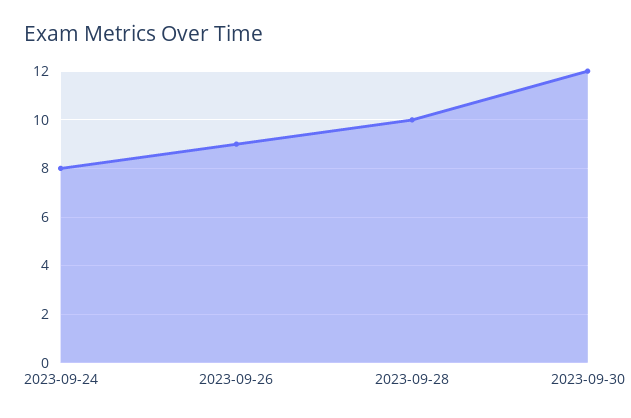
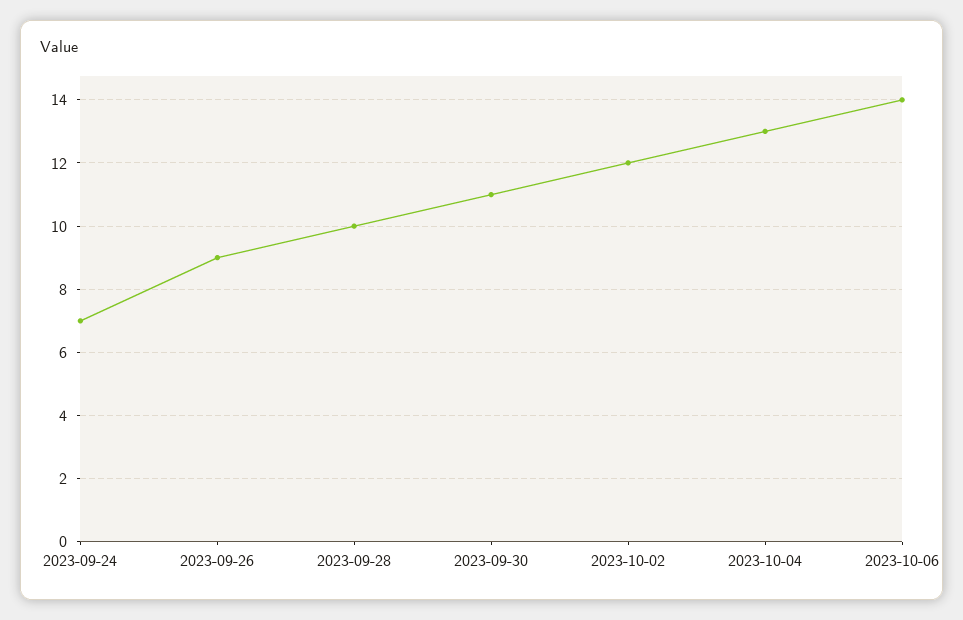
2023-09-24: 8 -> 7
2023-09-30: 12 -> 11
2023-10-02: none -> 12
2023-10-04: none -> 13
2023-10-06: none -> 14

